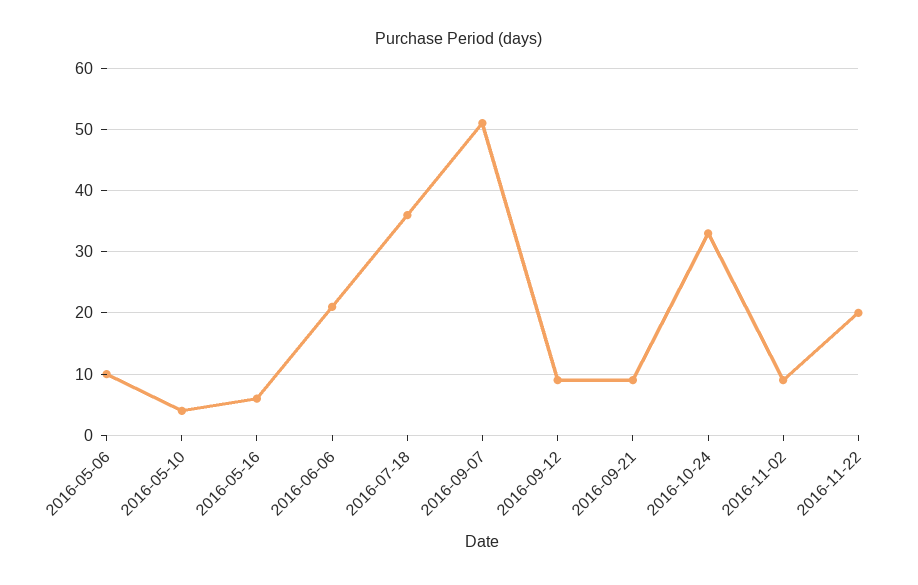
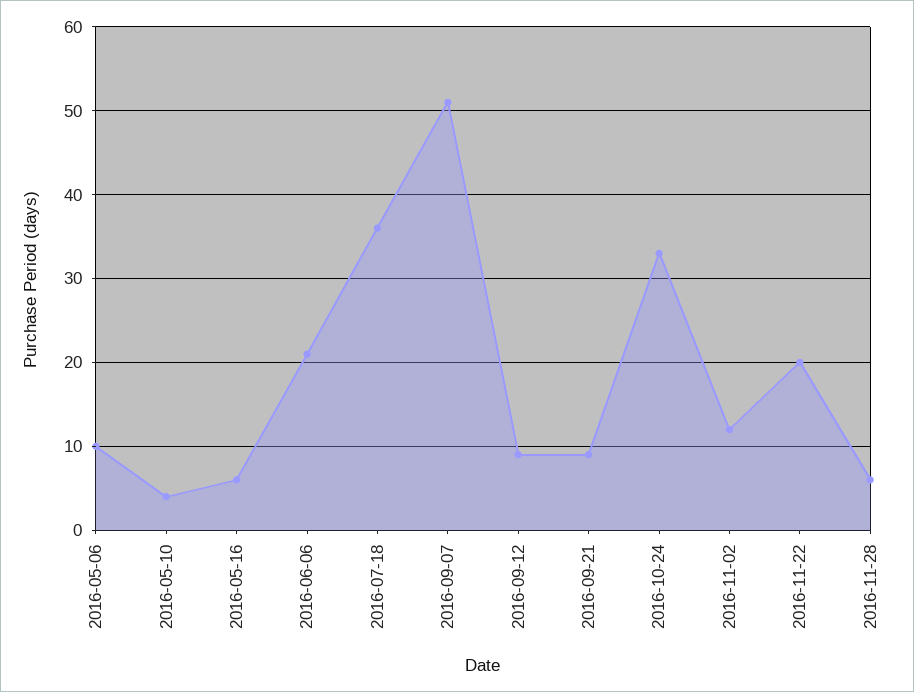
2016-11-02: 9 -> 12
2016-11-28: none -> 6

